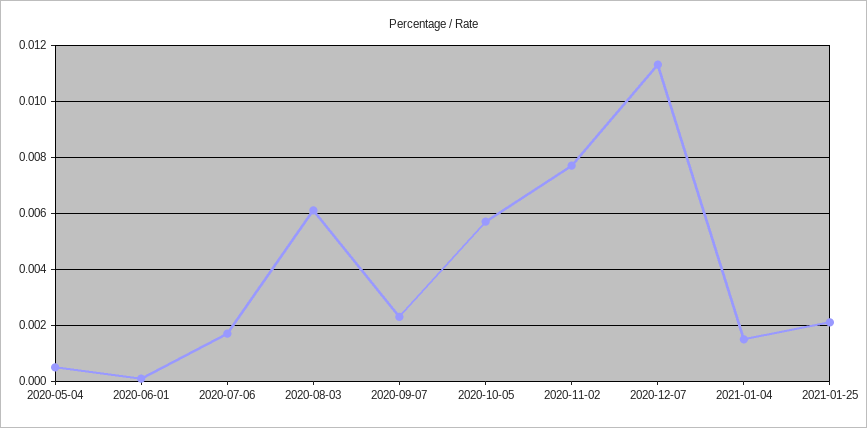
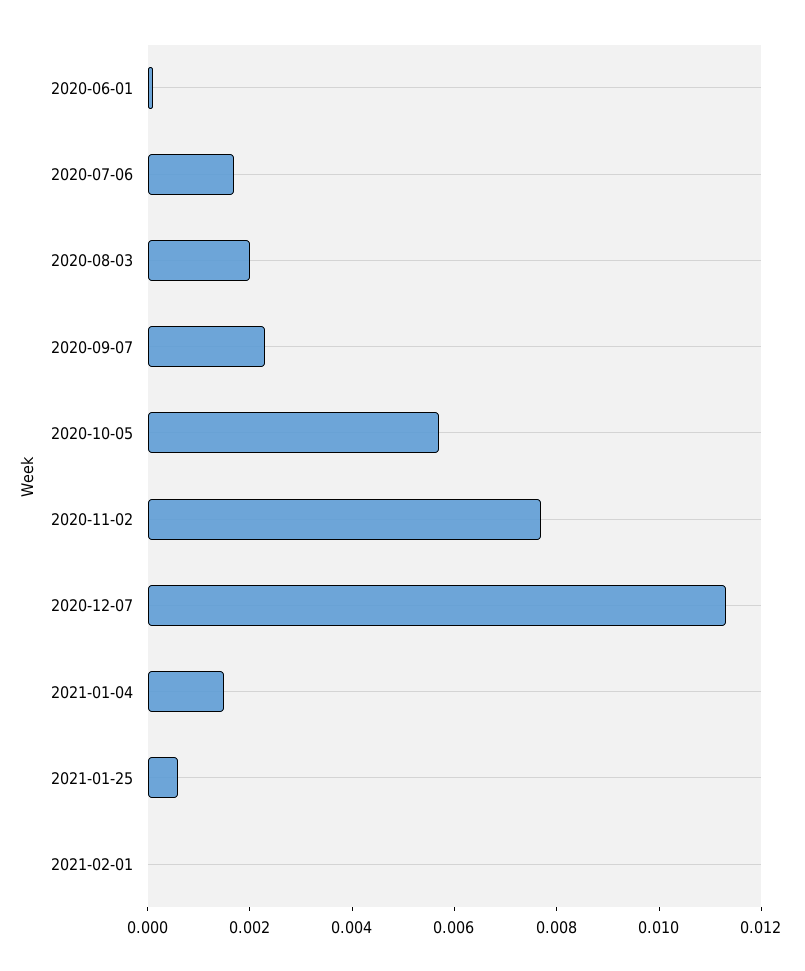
2020-05-04: 0.0005 -> none
2020-08-03: 0.006 -> 0.002
2021-01-25: 0.002 -> 0.0005
2021-02-01: none -> 0

